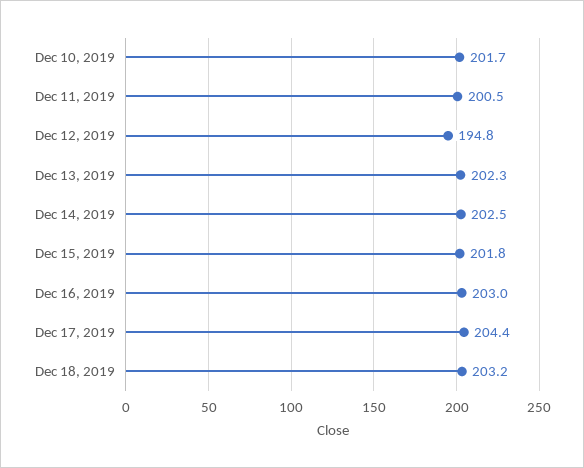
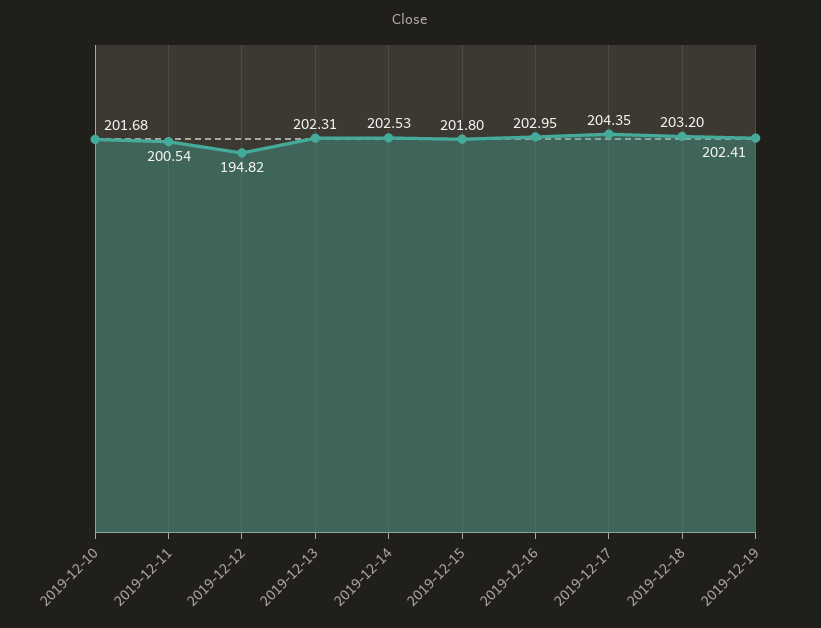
2019-12-19: none -> 202.41

